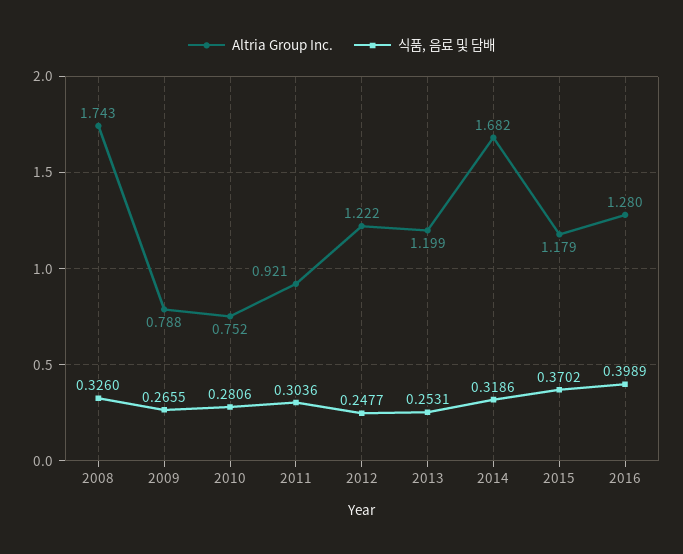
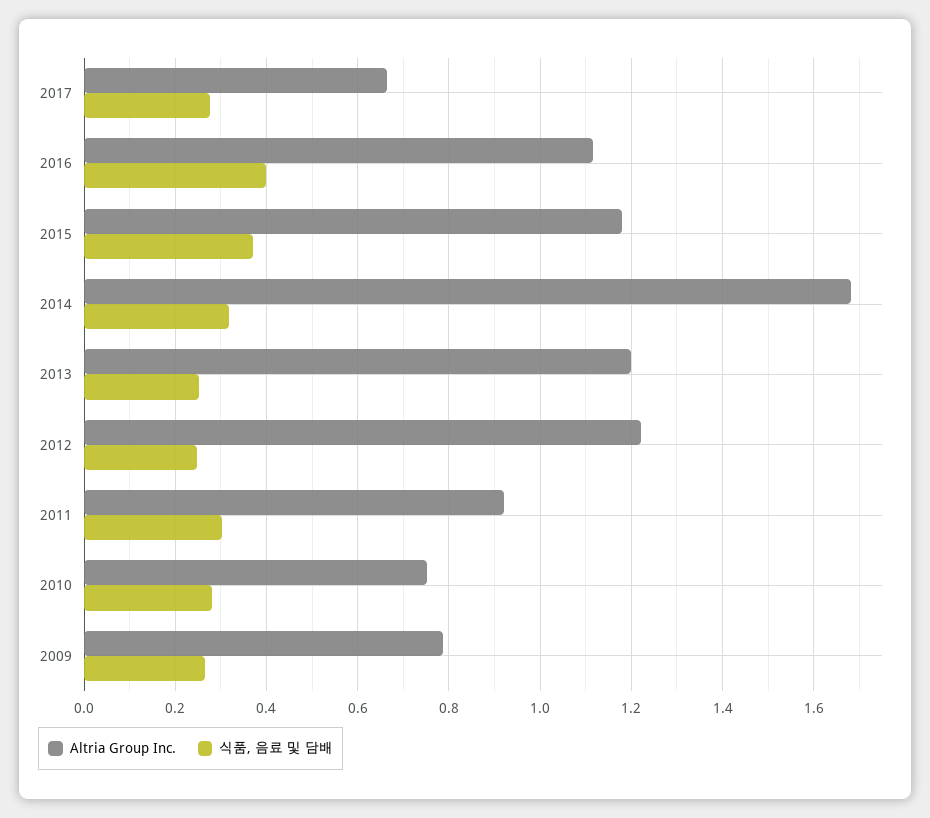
Altria Group Inc., 2008: 1.743 -> none
식품, 음료 및 담배, 2008: 0.326 -> none
Altria Group Inc., 2016: 1.28 -> 1.12
Altria Group Inc., 2017: none -> 0.66
식품, 음료 및 담배, 2017: none -> 0.28

